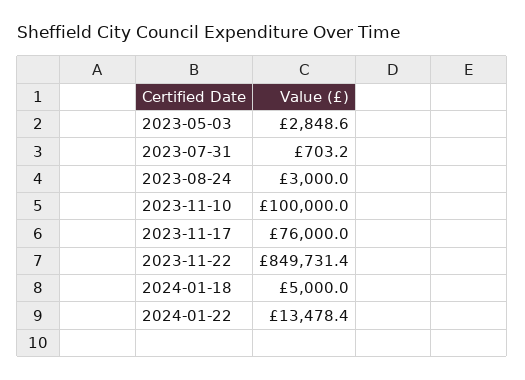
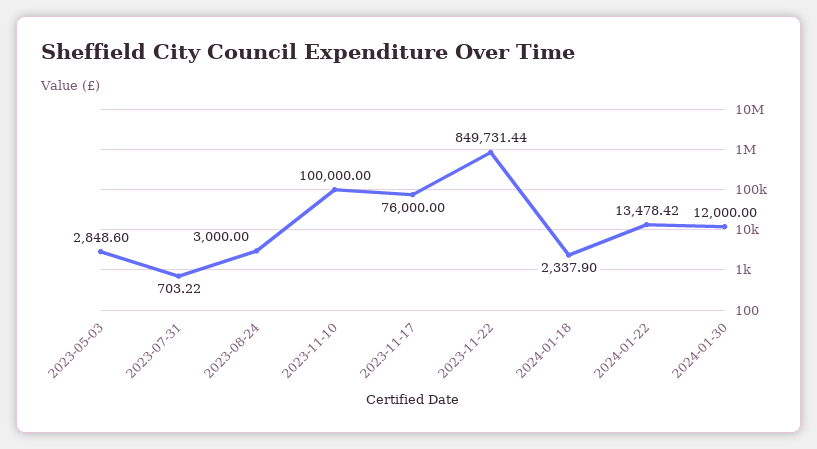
2024-01-18: 5000 -> 2337.9
2024-01-30: none -> 12000

